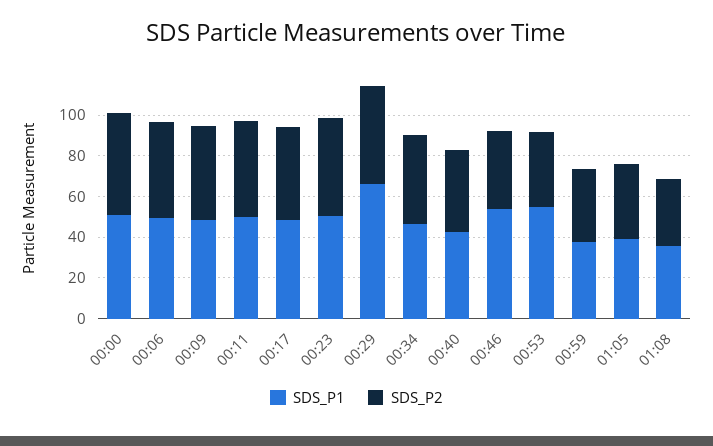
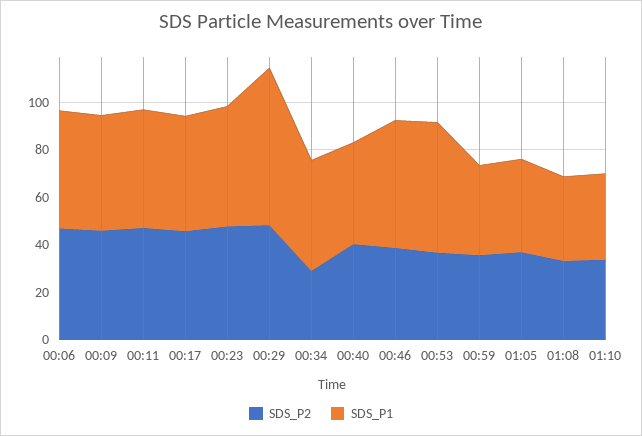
SDS_P1, 00:00: 50 -> none
SDS_P2, 00:00: 50 -> none
SDS_P2, 00:34: 45 -> 30
SDS_P2, 01:10: none -> 35
SDS_P1, 01:10: none -> 35

